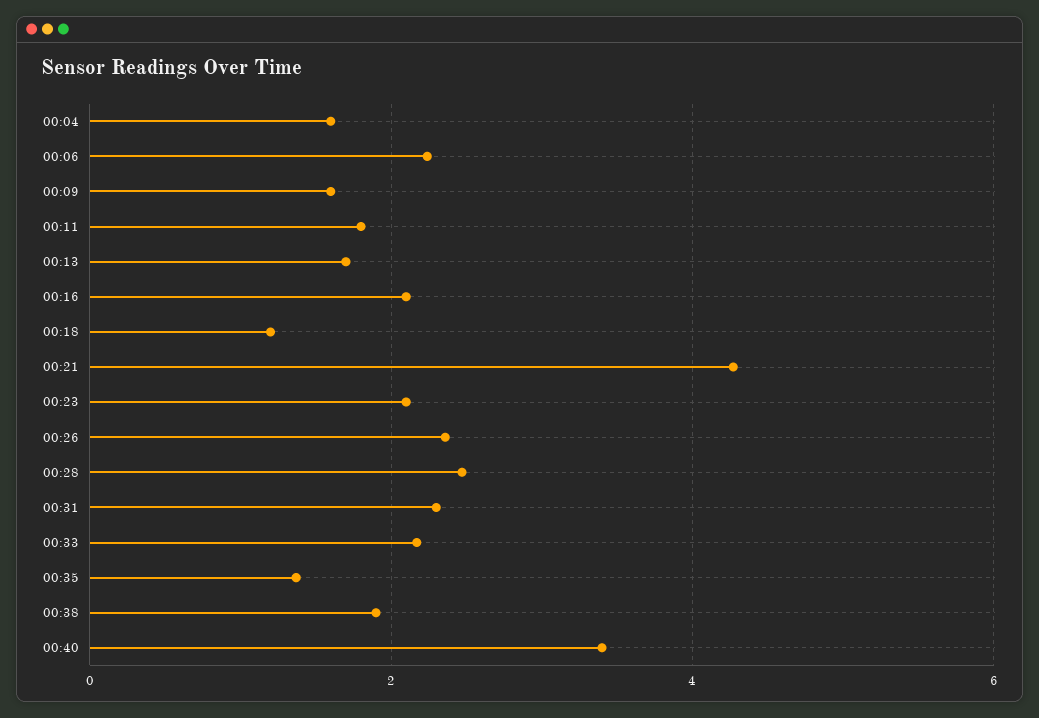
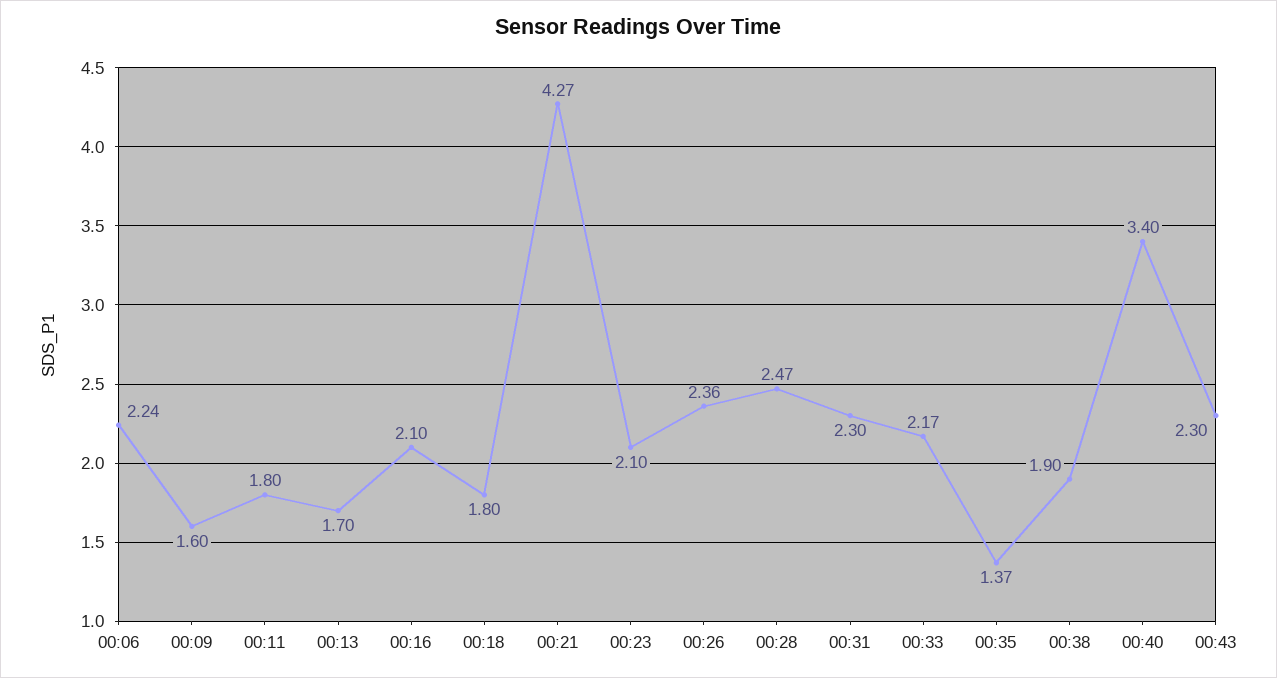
00:04: 1.6 -> none
00:18: 1.2 -> 1.8
00:43: none -> 2.3

